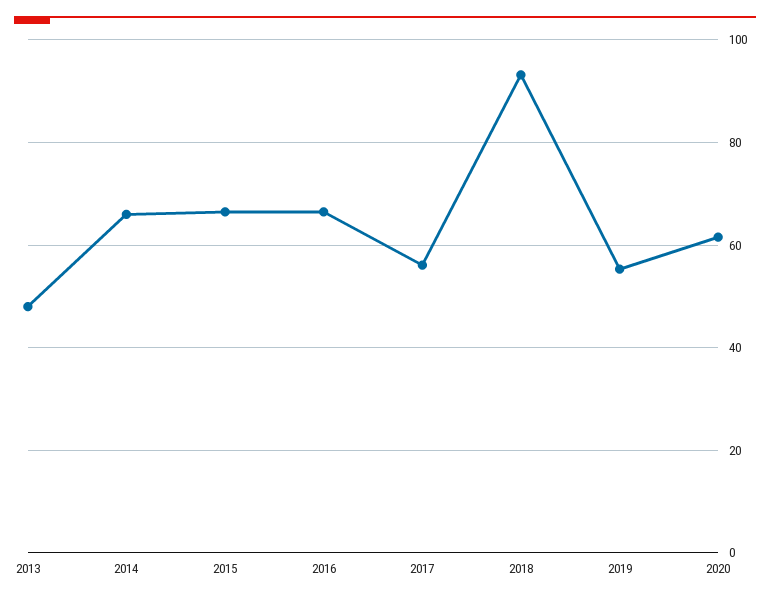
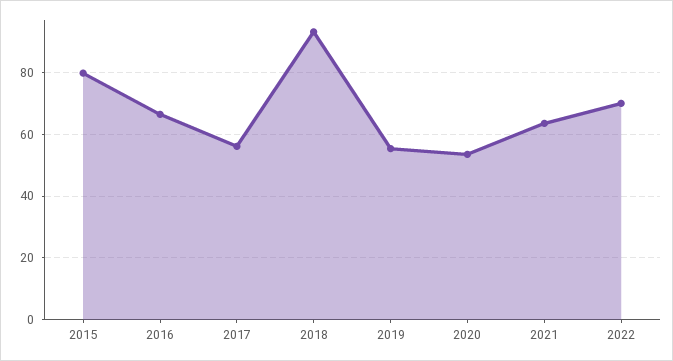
2013: 48 -> none
2014: 66 -> none
2015: 66 -> 80
2020: 62 -> 54
2021: none -> 64
2022: none -> 70

